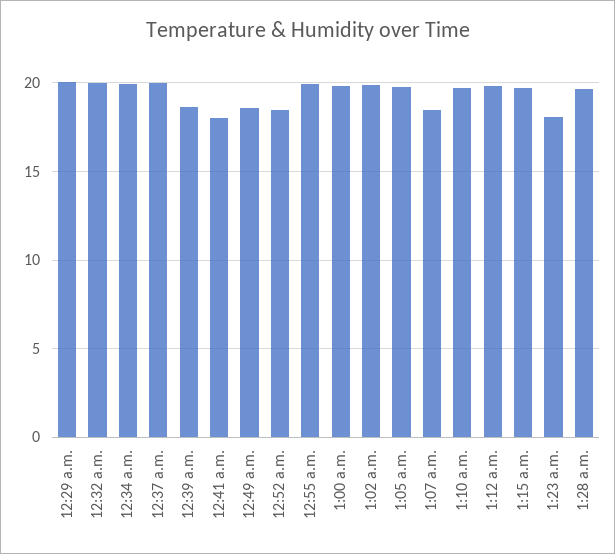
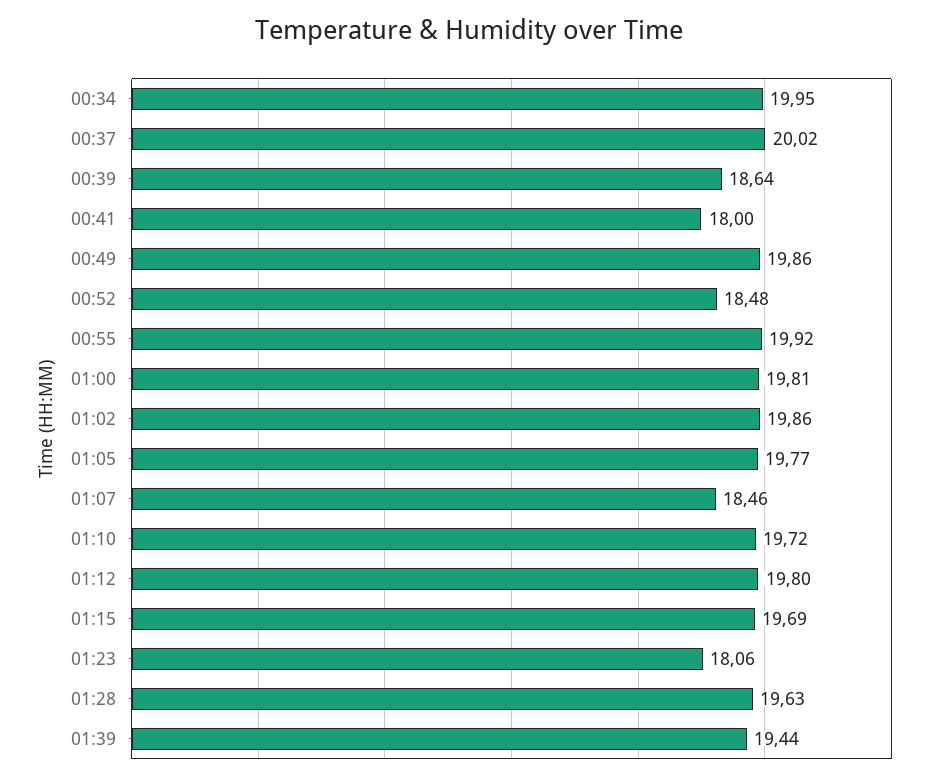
12:29 a.m.: 20 -> none
12:32 a.m.: 20 -> none
12:49 a.m.: 18.5 -> 19.86
01:39: none -> 19.44

